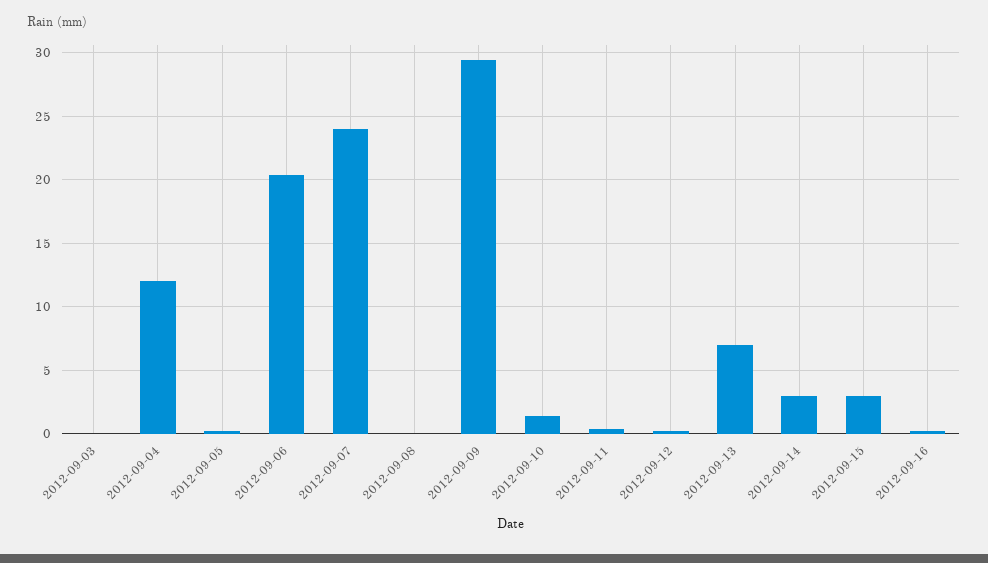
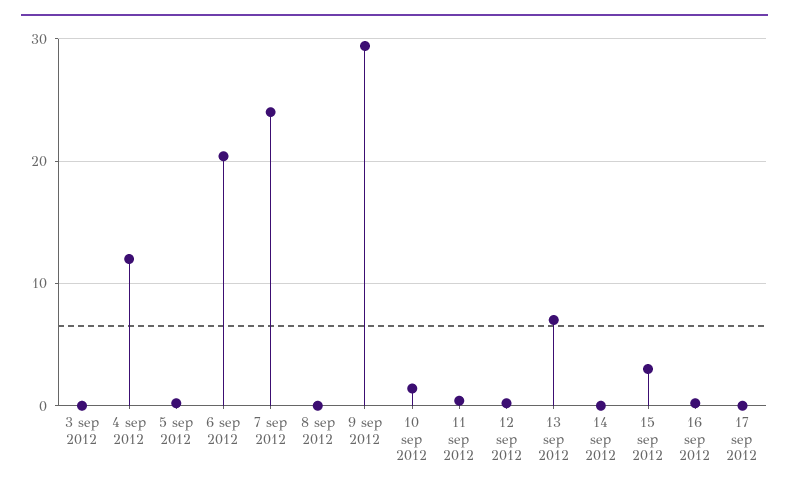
2012-09-14: 3 -> 0
17 sep 2012: none -> 0

